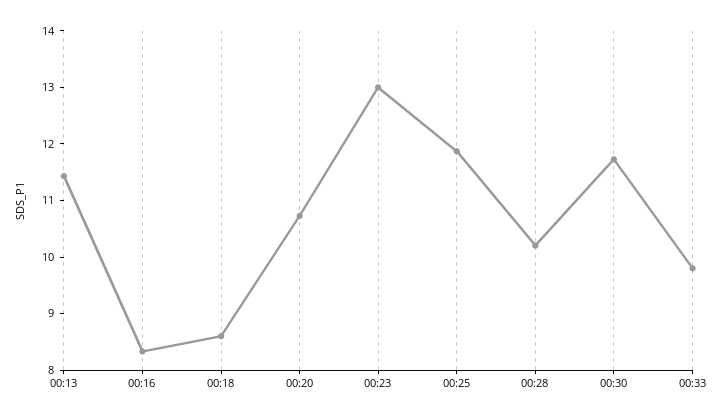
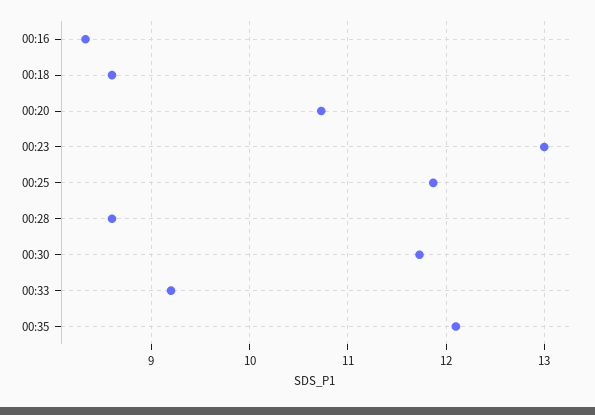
00:13: 11.4 -> none
00:28: 10.2 -> 8.6
00:33: 9.8 -> 9.2
00:35: none -> 12.1

